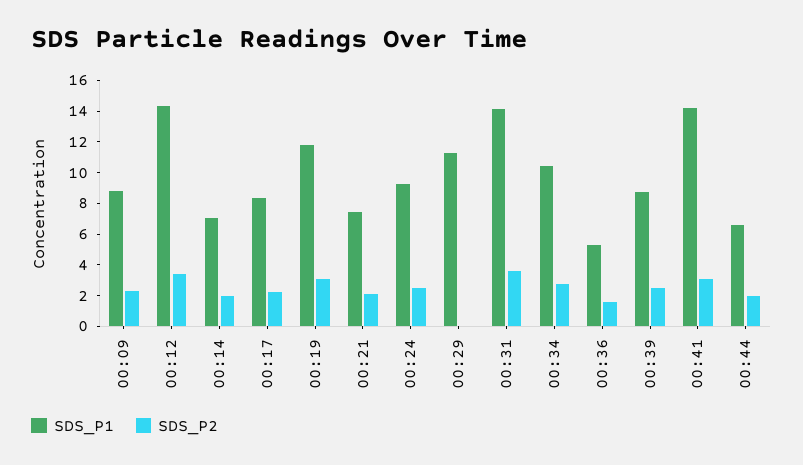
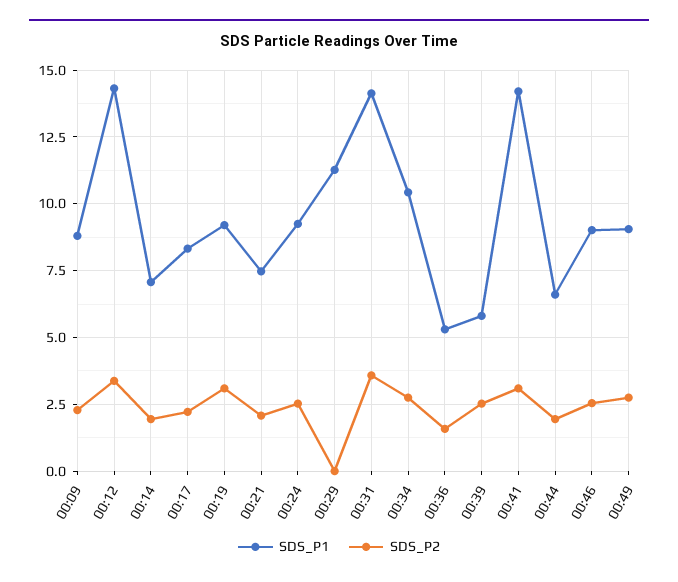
SDS_P1, 00:19: 12 -> 9.25
SDS_P1, 00:39: 9 -> 5.75
SDS_P1, 00:46: none -> 9
SDS_P2, 00:46: none -> 2.5
SDS_P1, 00:49: none -> 9
SDS_P2, 00:49: none -> 2.75

